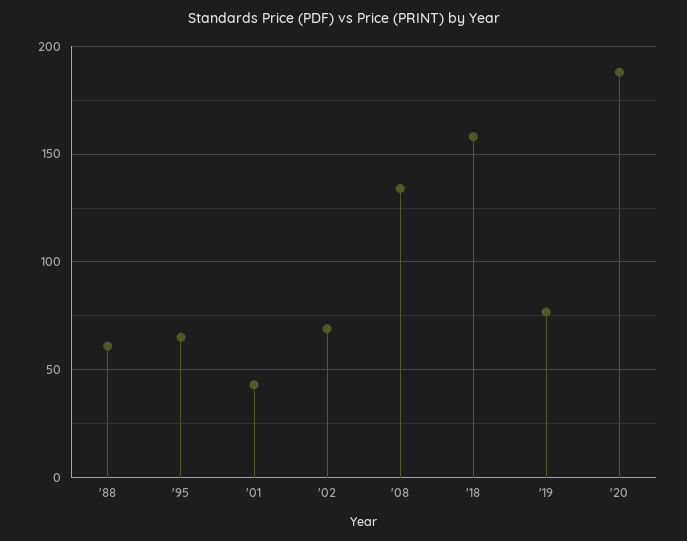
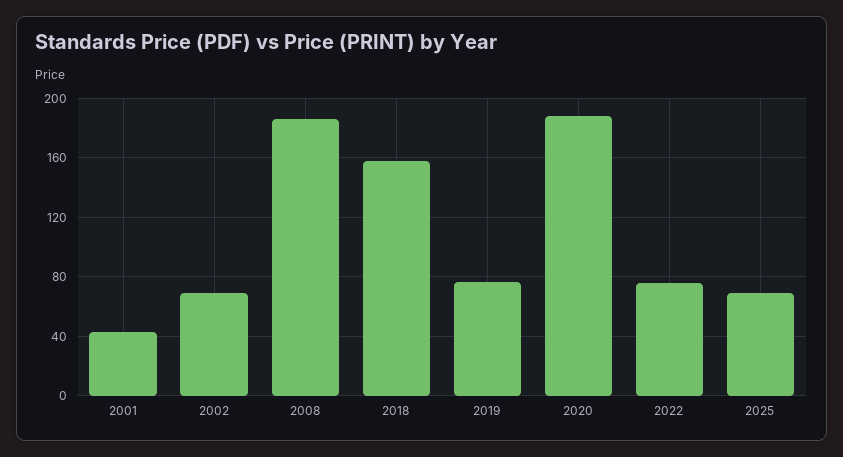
'88: 60 -> none
'95: 65 -> none
'08: 135 -> 185
2022: none -> 75
2025: none -> 70

